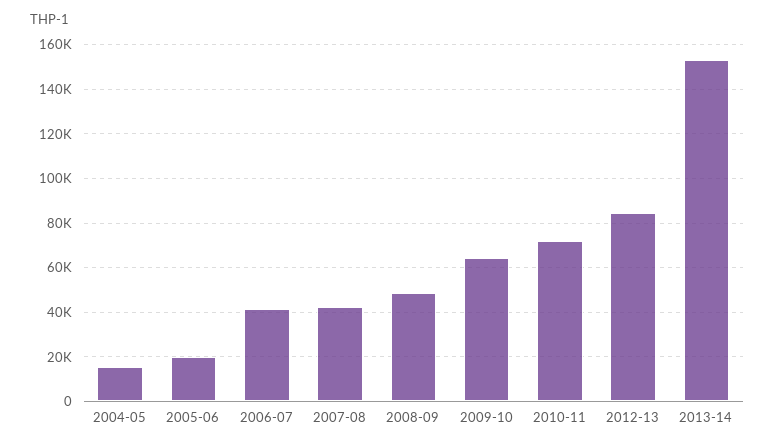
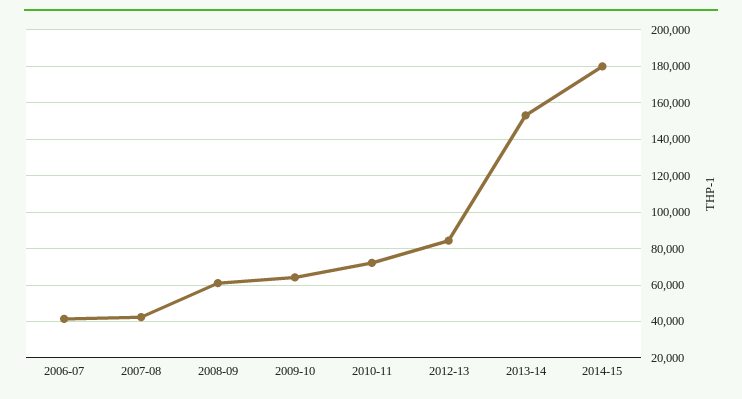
2004-05: 15000 -> none
2005-06: 20000 -> none
2008-09: 50000 -> 60000
2014-15: none -> 180000

